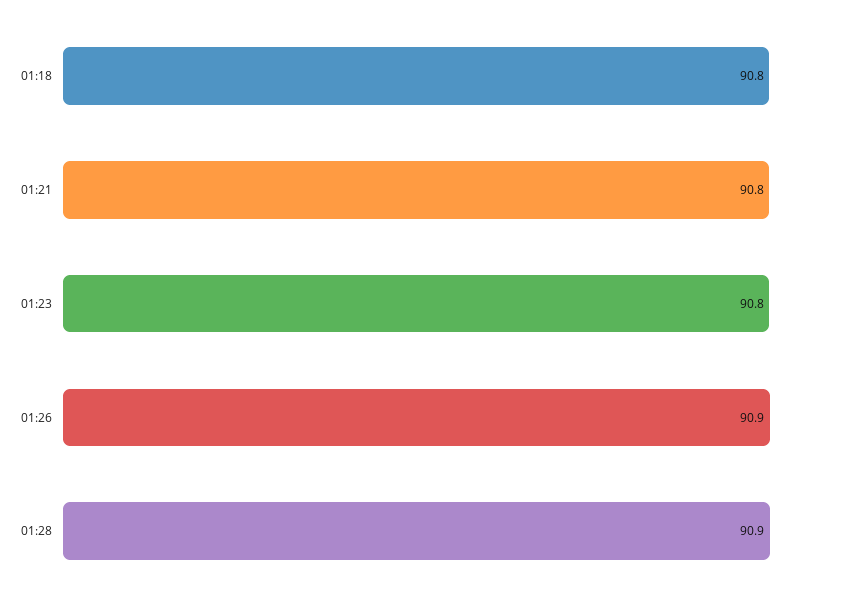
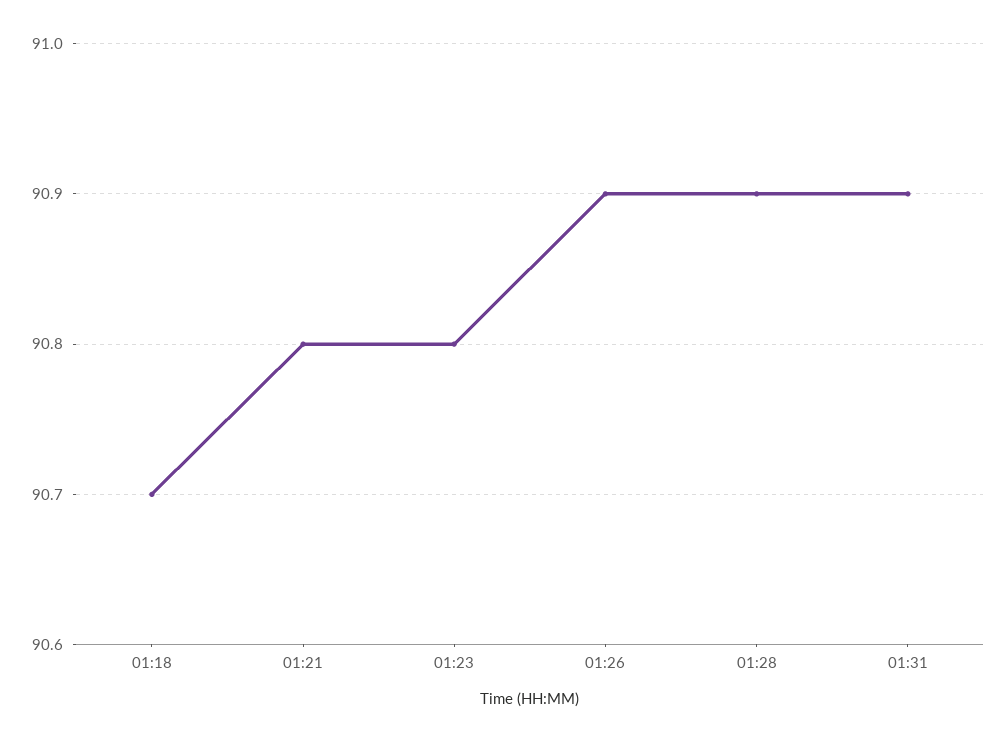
01:18: 90.8 -> 90.7
01:31: none -> 90.9

